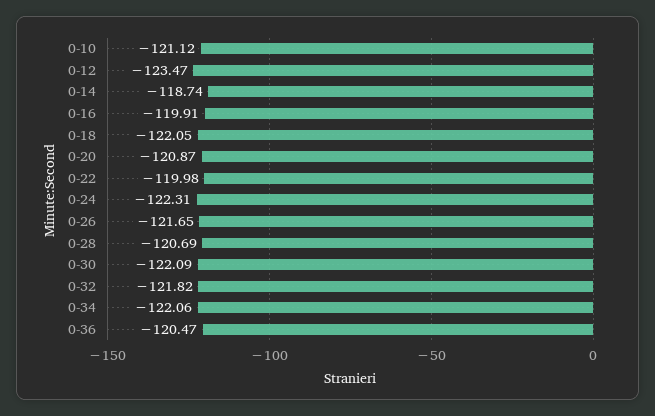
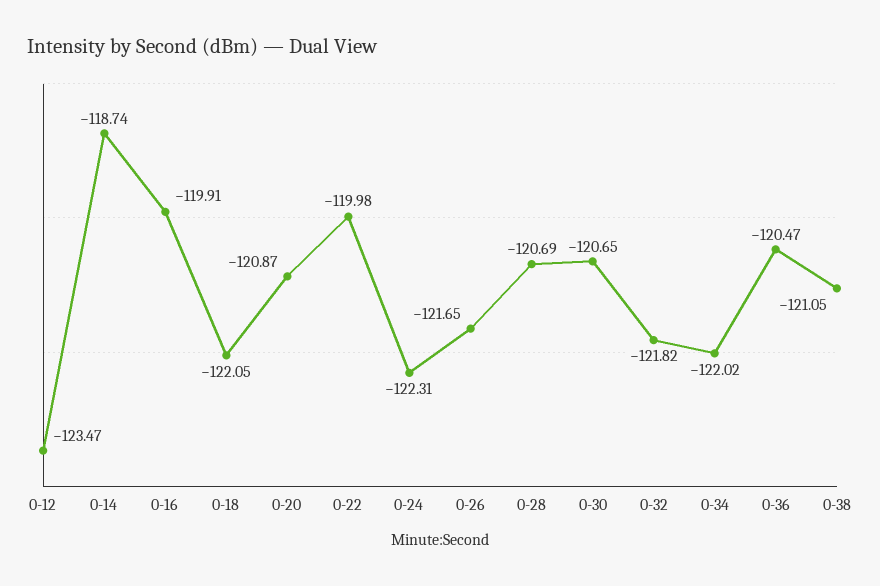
0-10: -121.12 -> none
0-30: -122.09 -> -120.65
0-34: -122.06 -> -122.02
0-38: none -> -121.05

